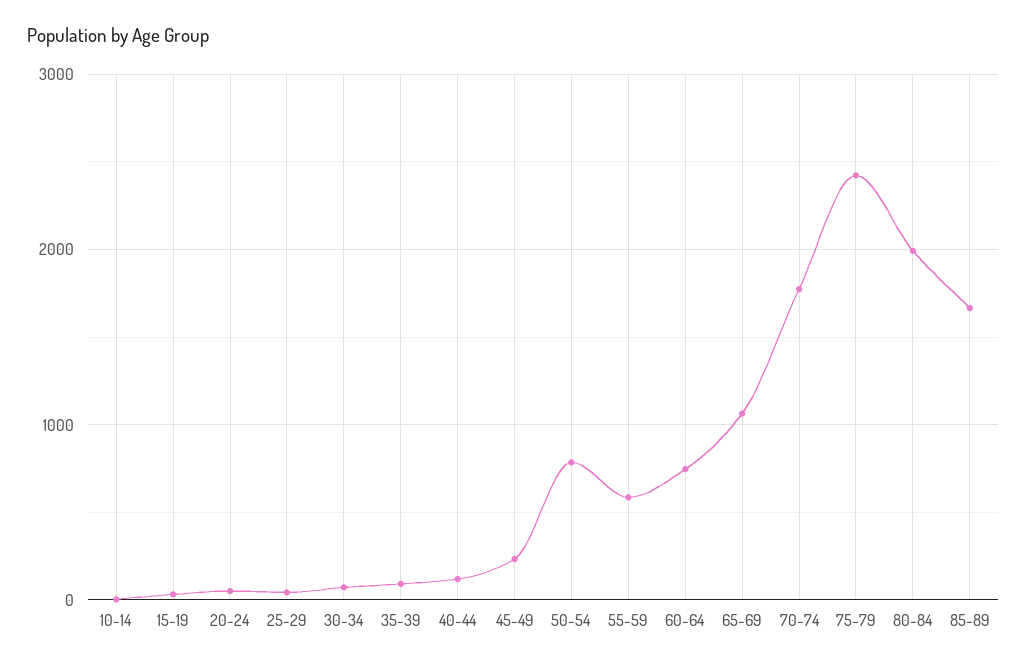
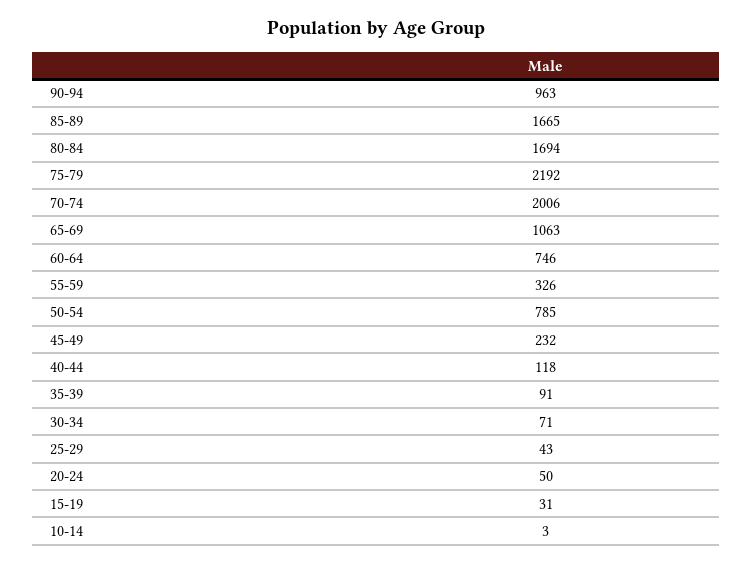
55-59: 600 -> 326
70-74: 1800 -> 2006
75-79: 2400 -> 2192
80-84: 2000 -> 1694
90-94: none -> 963

